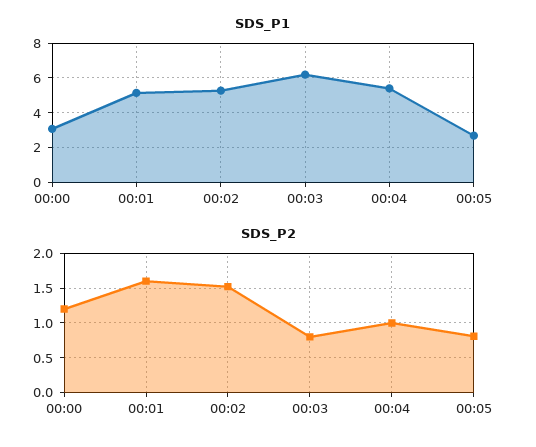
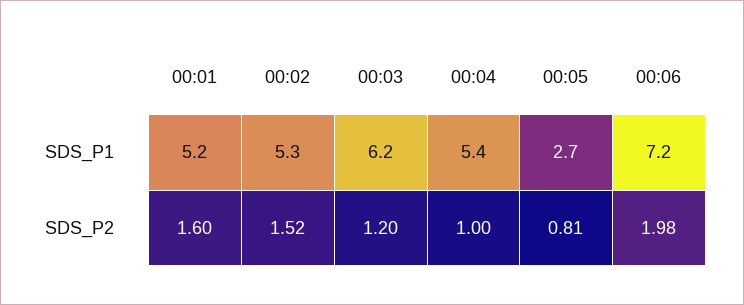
SDS_P1, 00:00: 3 -> none
SDS_P2, 00:00: 1.2 -> none
SDS_P2, 00:03: 0.8 -> 1.2
SDS_P1, 00:06: none -> 7.2
SDS_P2, 00:06: none -> 1.98

